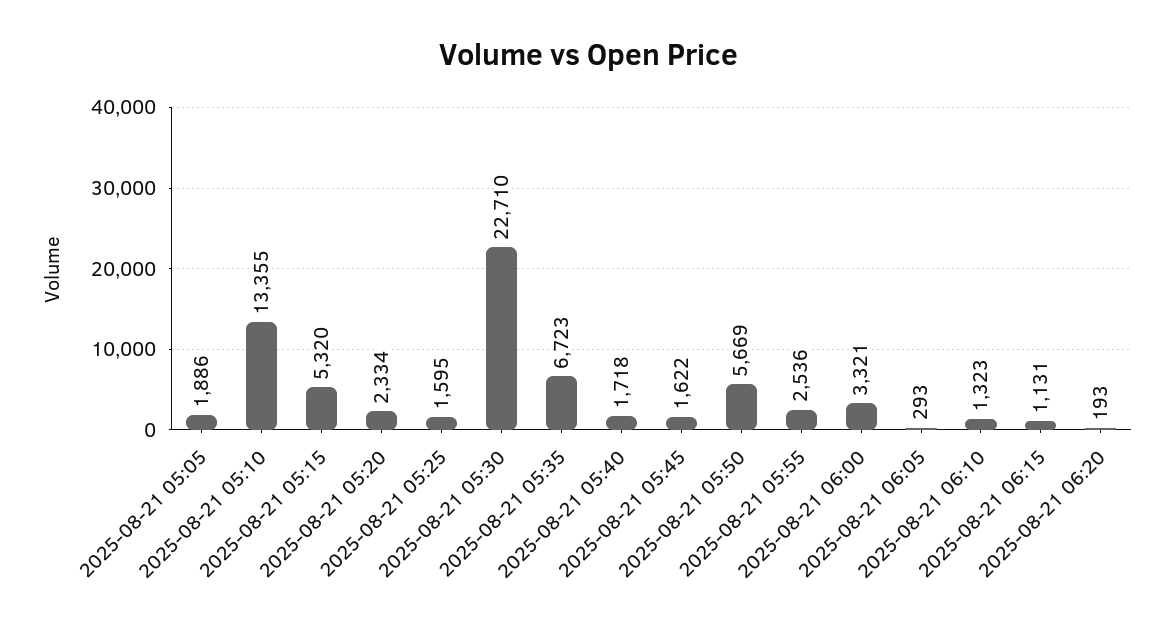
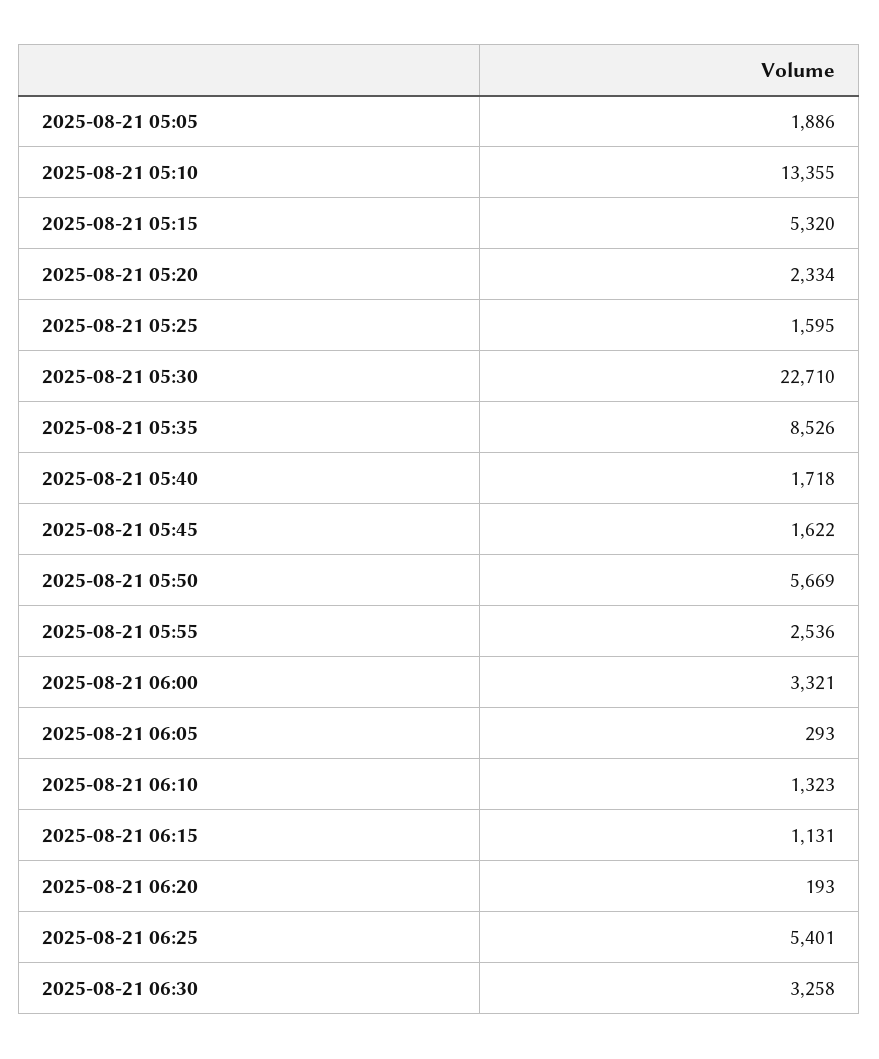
2025-08-21 05:35: 6723 -> 8526
2025-08-21 06:25: none -> 5401
2025-08-21 06:30: none -> 3258

